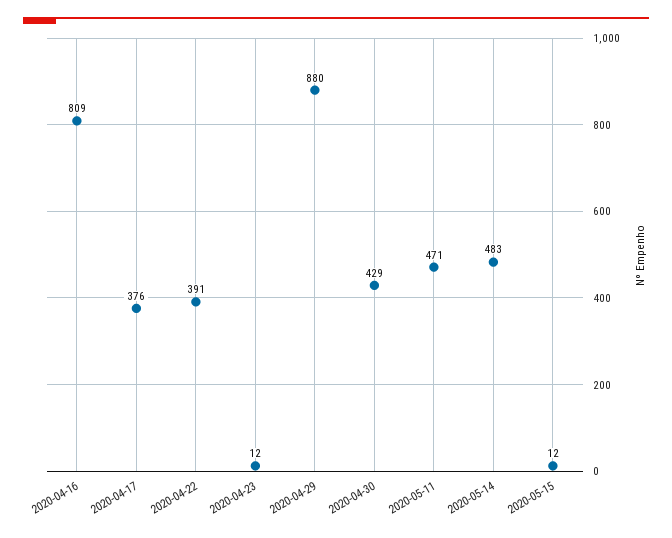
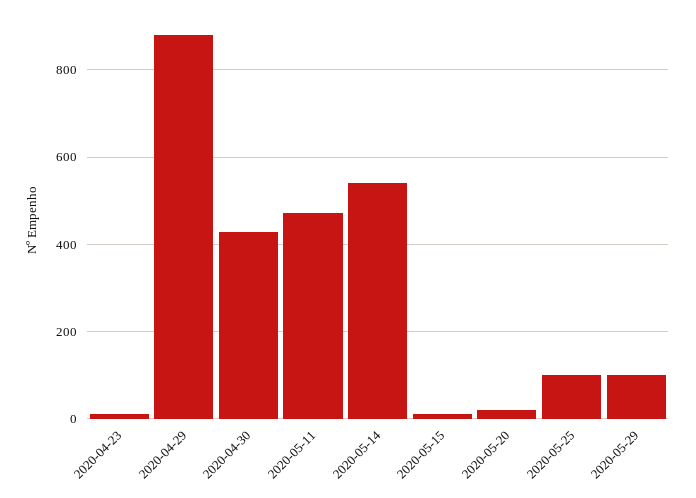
2020-04-16: 809 -> none
2020-04-17: 376 -> none
2020-04-22: 391 -> none
2020-05-14: 483 -> 540
2020-05-20: none -> 20
2020-05-25: none -> 100
2020-05-29: none -> 100

